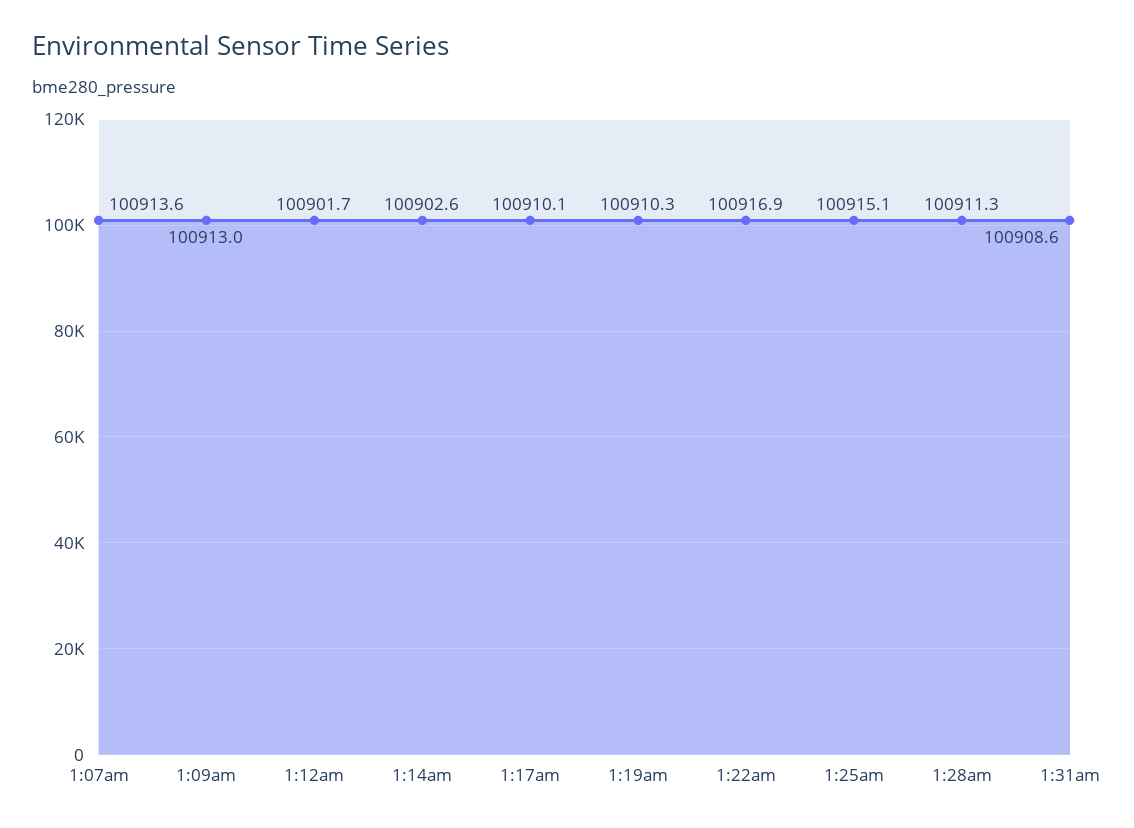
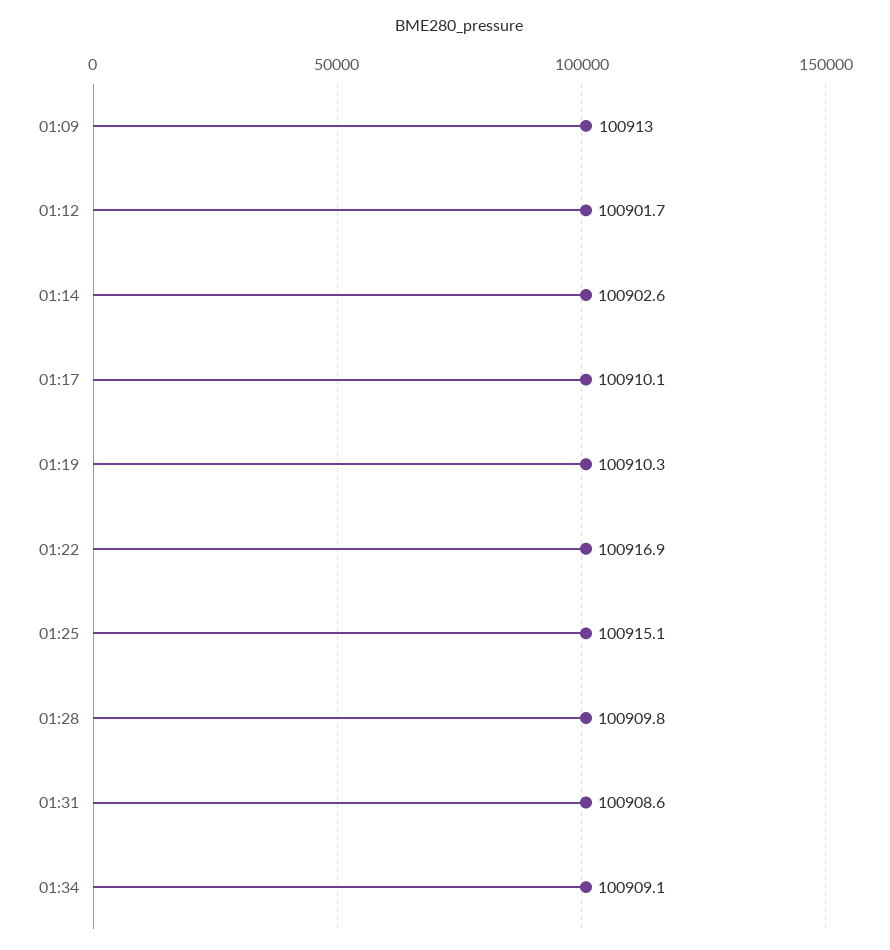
1:07am: 100913.6 -> none
1:28am: 100911.3 -> 100909.8
01:34: none -> 100909.1

